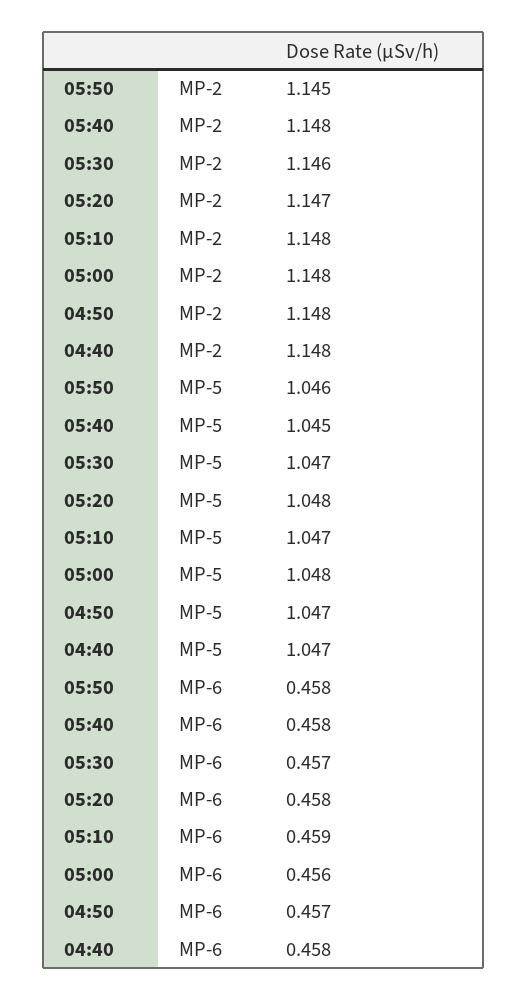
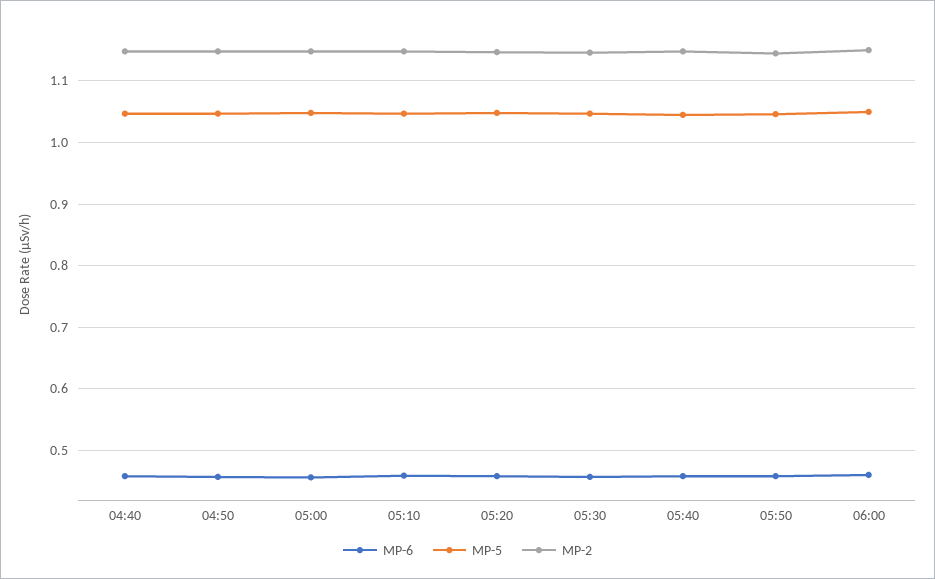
MP-6, 06:00: none -> 0.46
MP-5, 06:00: none -> 1.05
MP-2, 06:00: none -> 1.15

